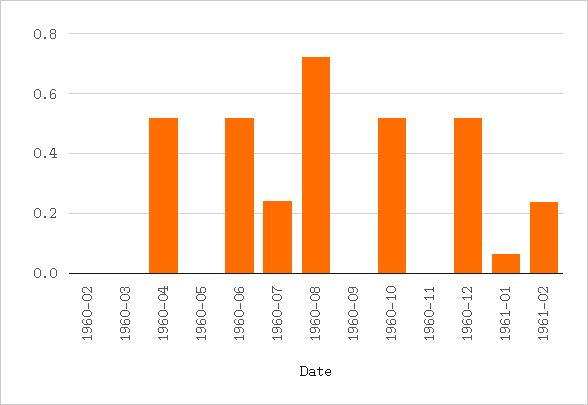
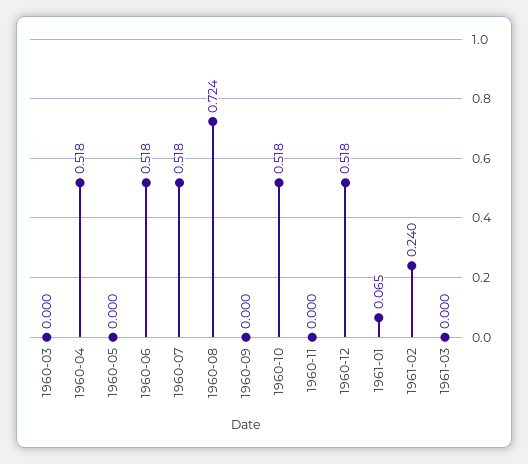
1960-02: 0 -> none
1960-07: 0.25 -> 0.518
1961-03: none -> 0

